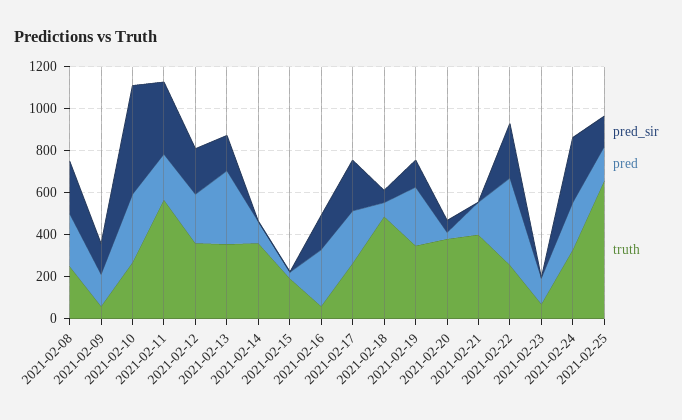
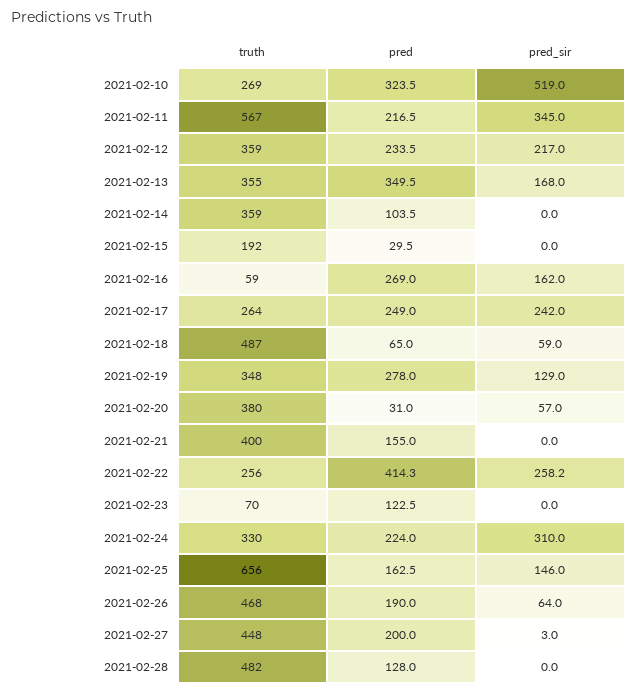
pred_sir, 2021-02-08: 250 -> none
pred, 2021-02-08: 250 -> none
truth, 2021-02-08: 250 -> none
pred_sir, 2021-02-09: 150 -> none
pred, 2021-02-09: 150 -> none
truth, 2021-02-09: 50 -> none
truth, 2021-02-26: none -> 468
pred, 2021-02-26: none -> 190
pred_sir, 2021-02-26: none -> 64
truth, 2021-02-27: none -> 448
pred, 2021-02-27: none -> 200
pred_sir, 2021-02-27: none -> 3
truth, 2021-02-28: none -> 482
pred, 2021-02-28: none -> 128
pred_sir, 2021-02-28: none -> 0

